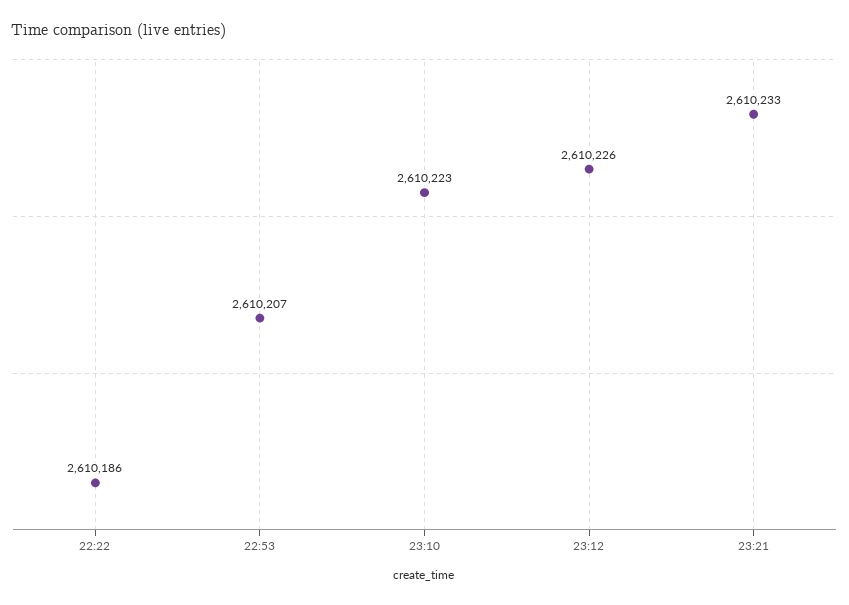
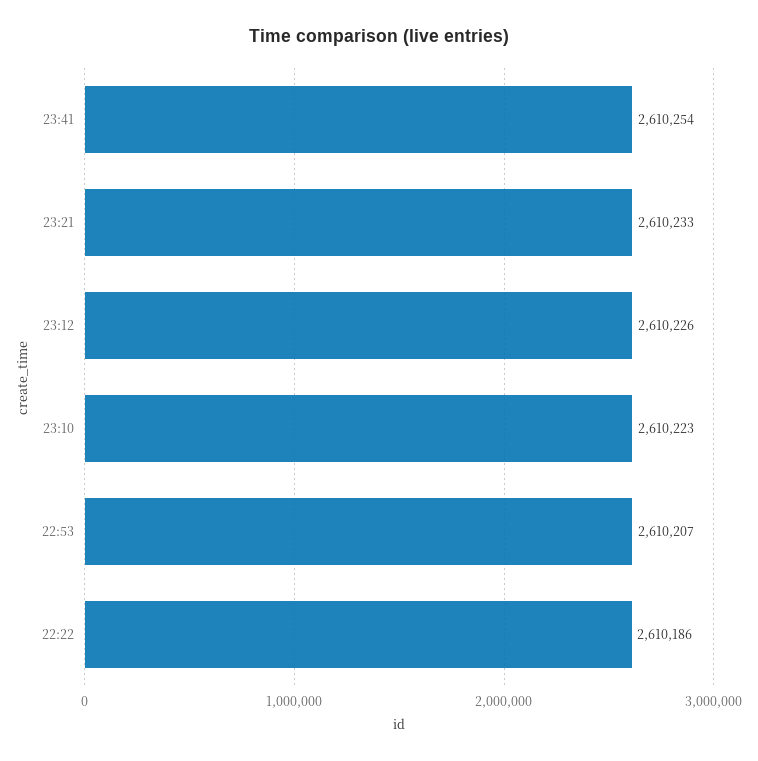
23:41: none -> 2610254

